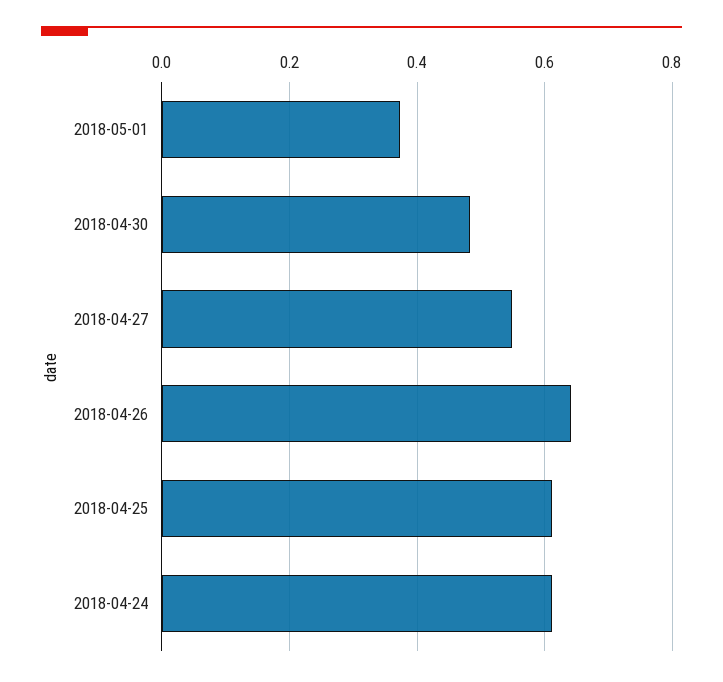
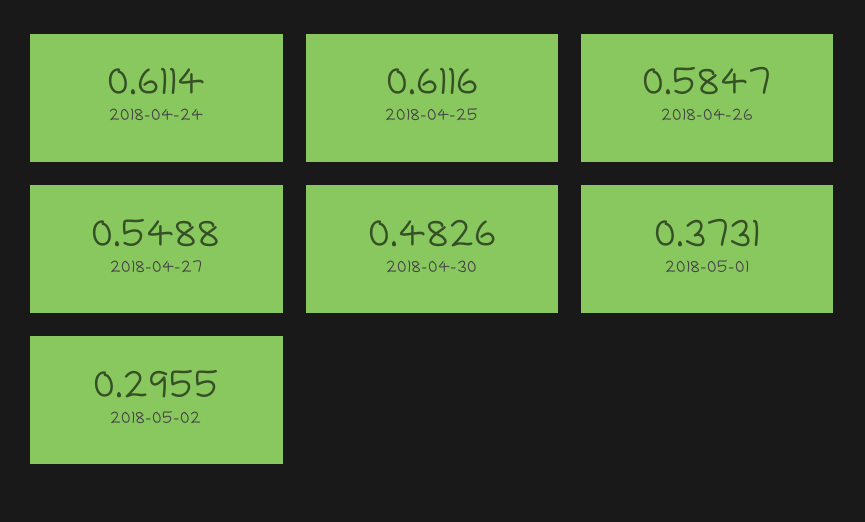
2018-04-26: 0.64 -> 0.5847
2018-05-02: none -> 0.2955

